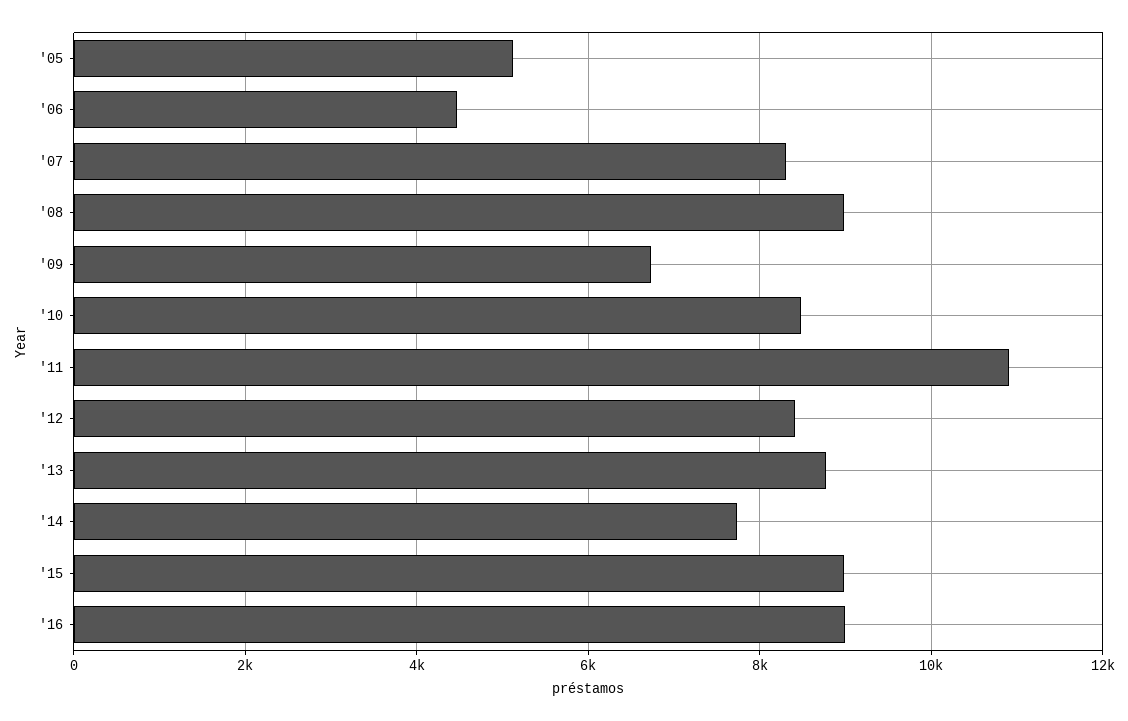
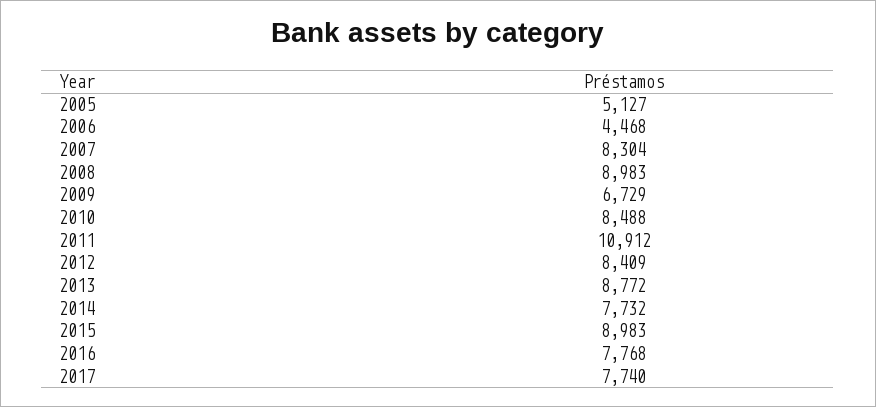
'16: 9000 -> 7768
2017: none -> 7740

